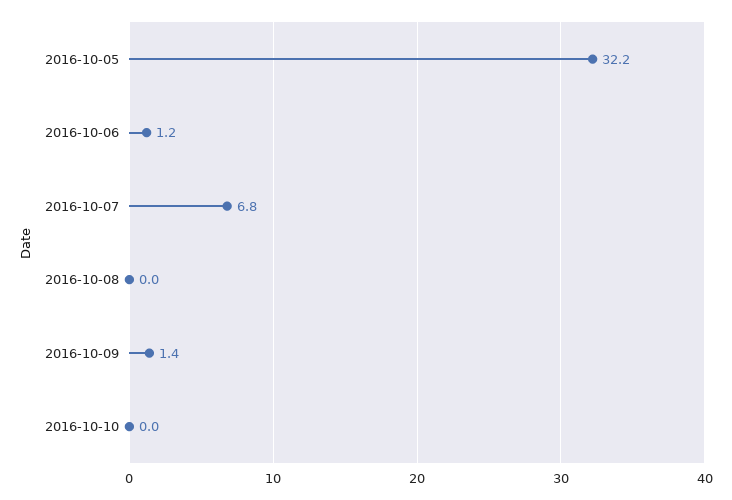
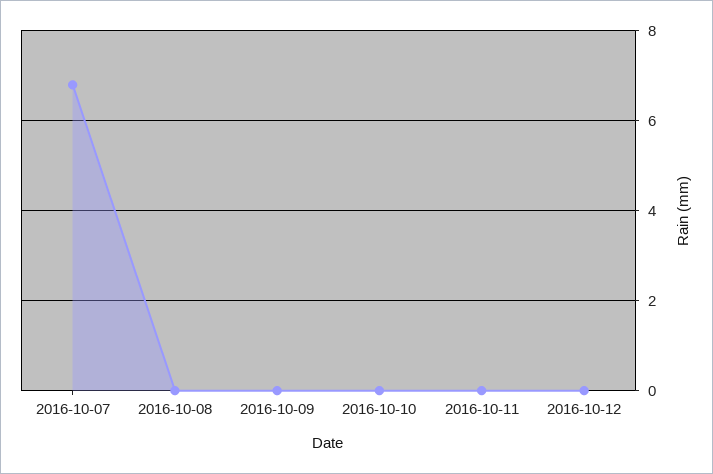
2016-10-05: 32.2 -> none
2016-10-06: 1.2 -> none
2016-10-09: 1.4 -> 0
2016-10-11: none -> 0
2016-10-12: none -> 0

